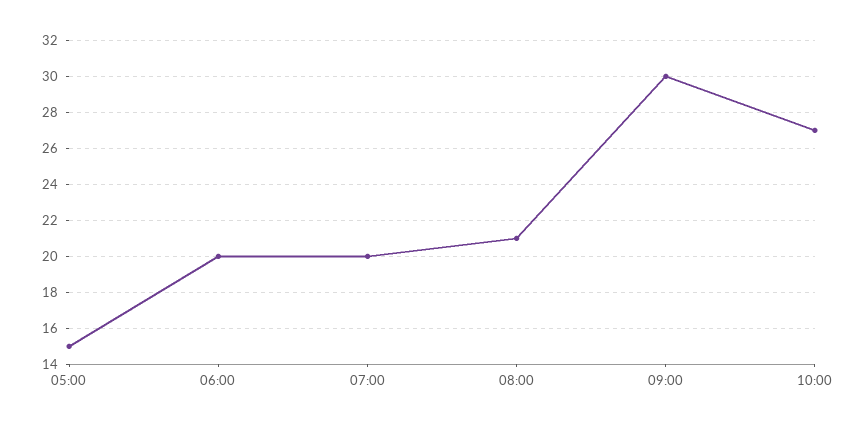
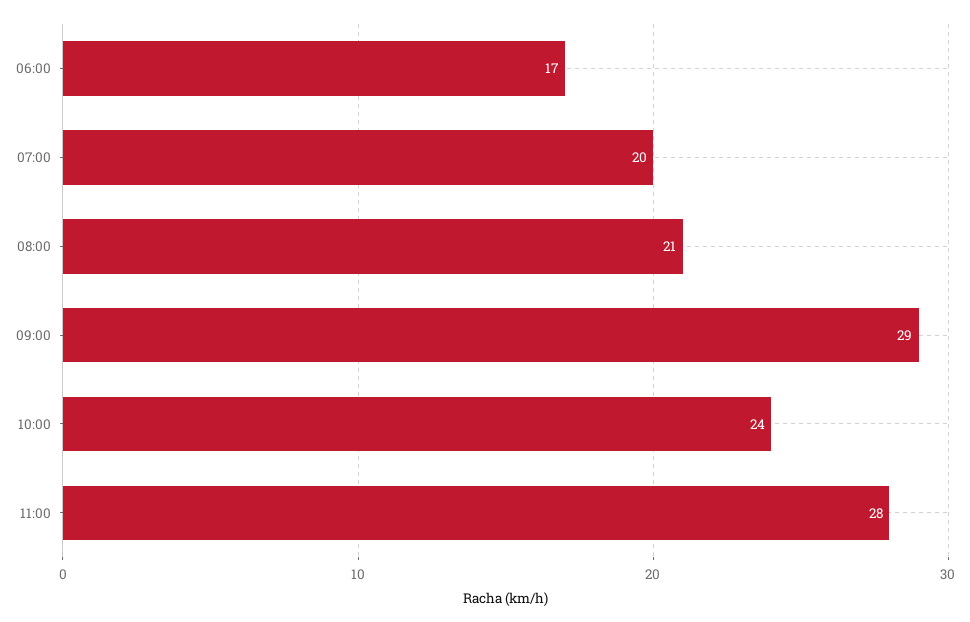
05:00: 15 -> none
06:00: 20 -> 17
09:00: 30 -> 29
10:00: 27 -> 24
11:00: none -> 28

